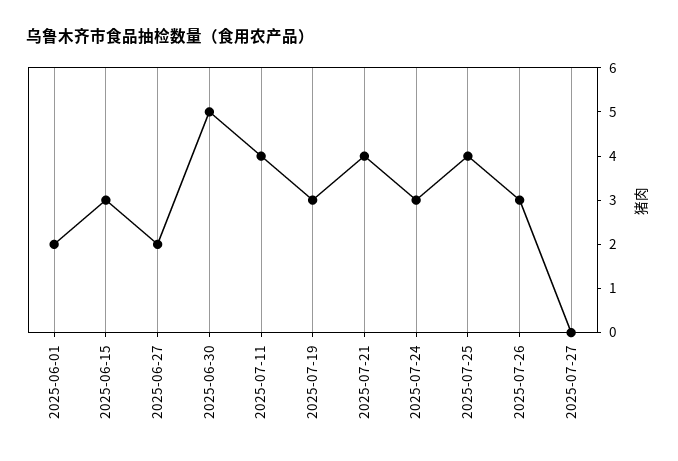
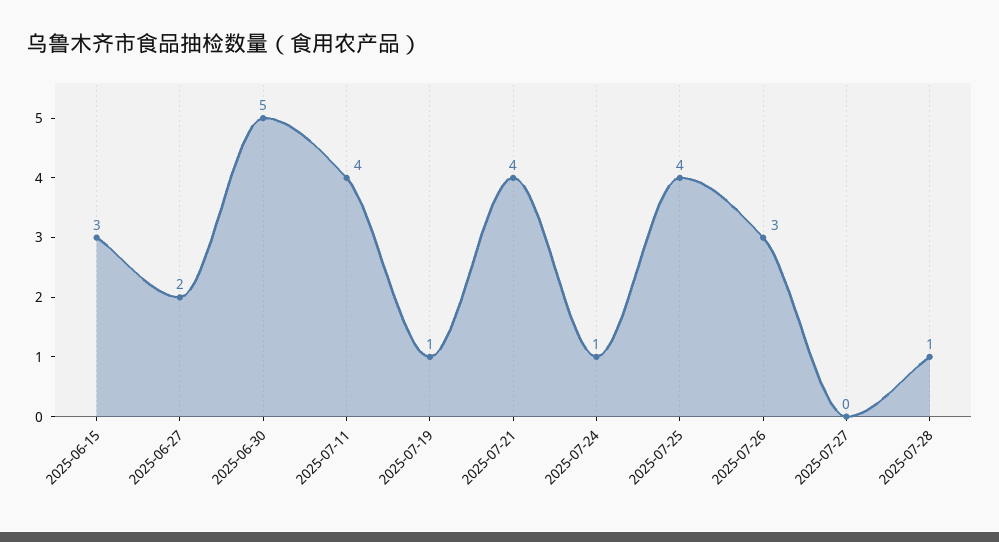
2025-06-01: 2 -> none
2025-07-19: 3 -> 1
2025-07-24: 3 -> 1
2025-07-28: none -> 1

